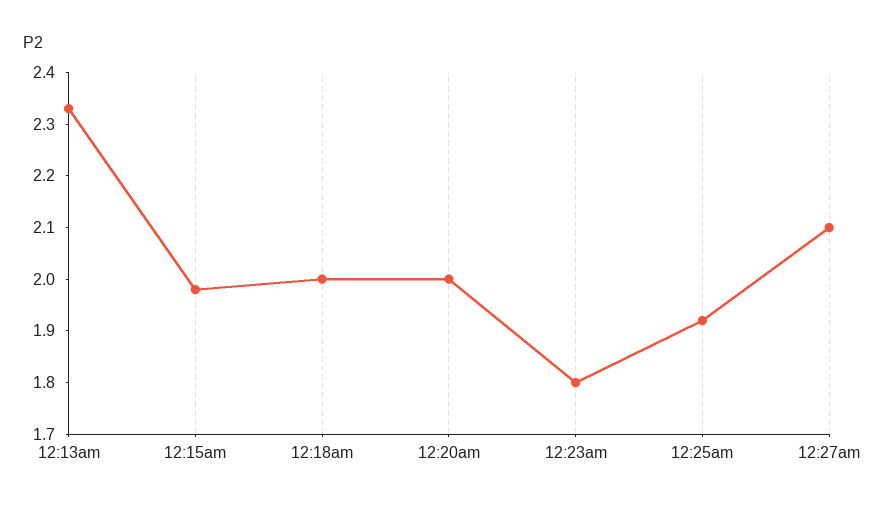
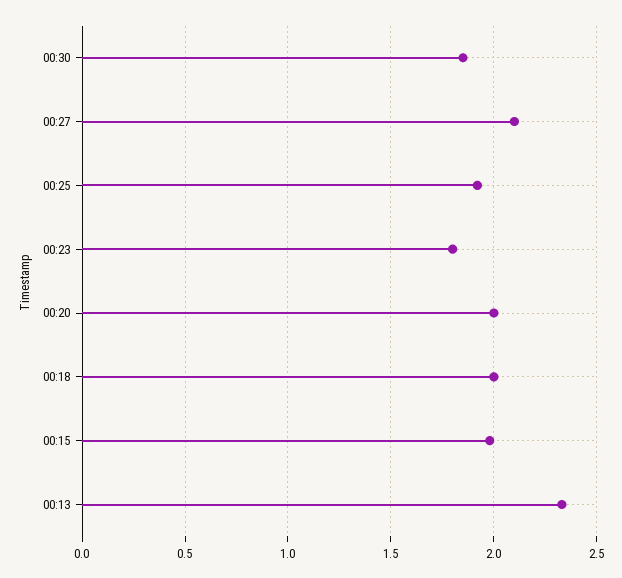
00:30: none -> 1.85

